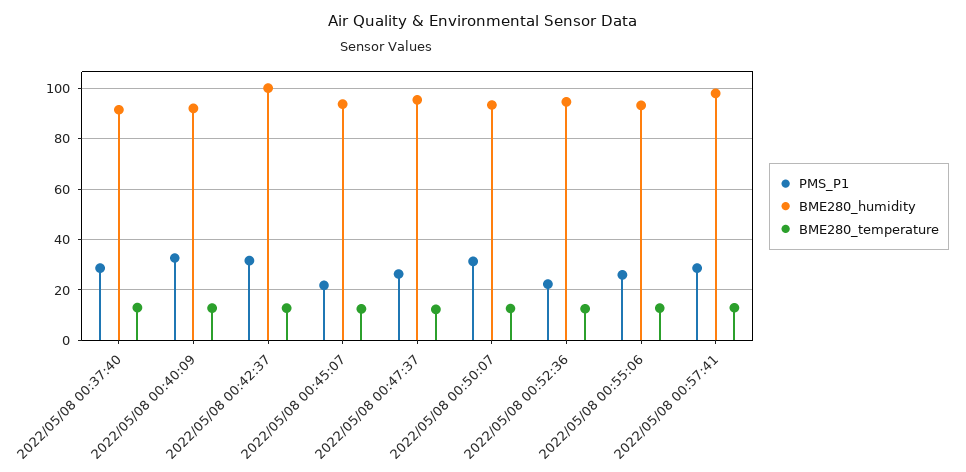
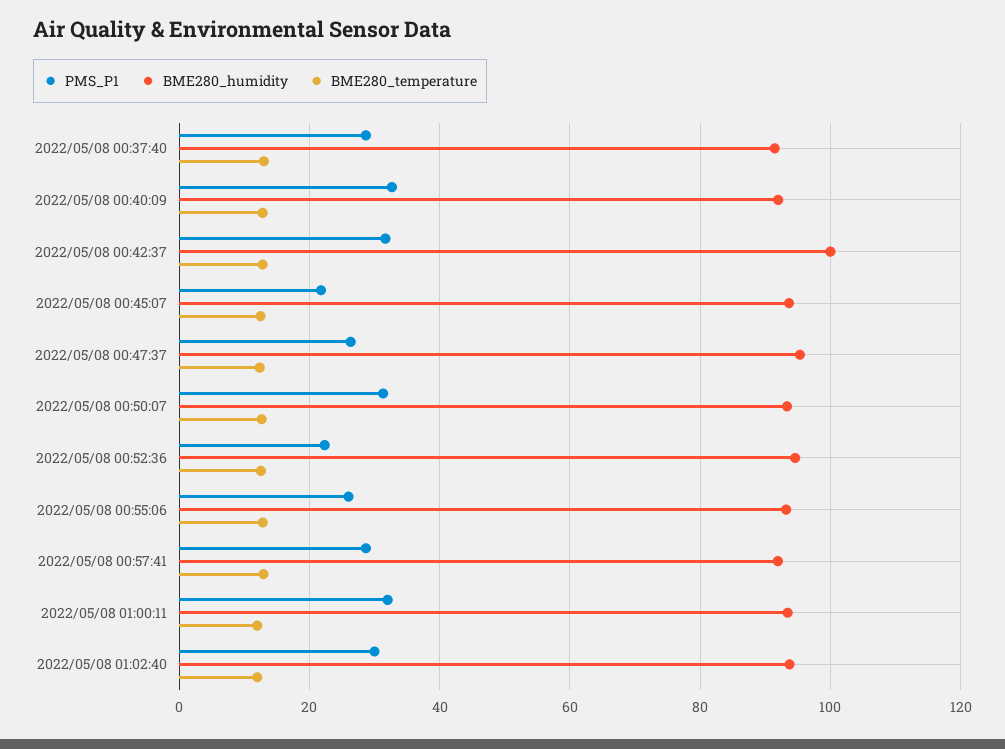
BME280_humidity, 2022/05/08 00:57:41: 97.5 -> 92
PMS_P1, 2022/05/08 01:00:11: none -> 32
BME280_humidity, 2022/05/08 01:00:11: none -> 94
BME280_temperature, 2022/05/08 01:00:11: none -> 12
PMS_P1, 2022/05/08 01:02:40: none -> 30
BME280_humidity, 2022/05/08 01:02:40: none -> 94
BME280_temperature, 2022/05/08 01:02:40: none -> 12

